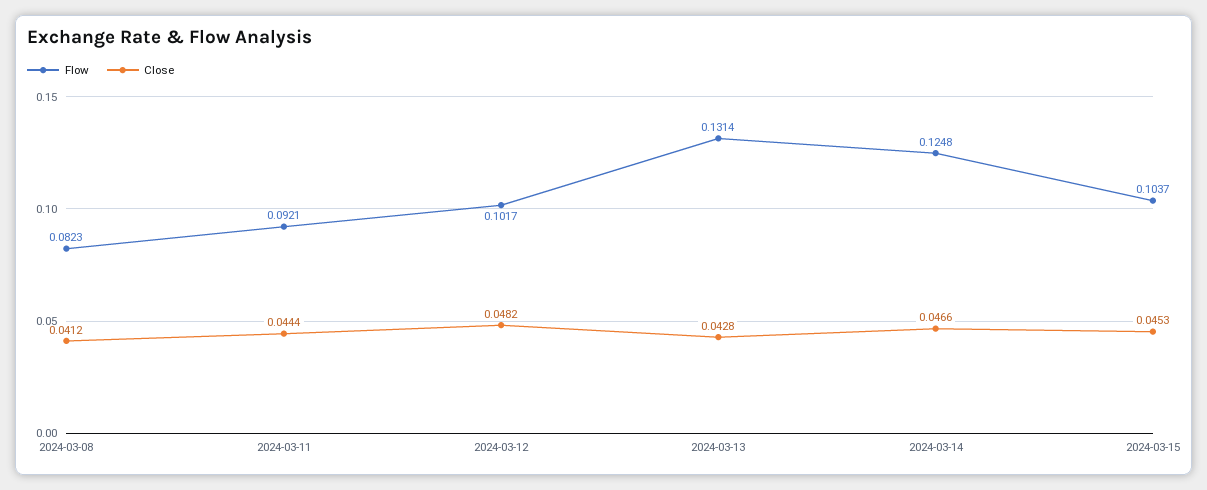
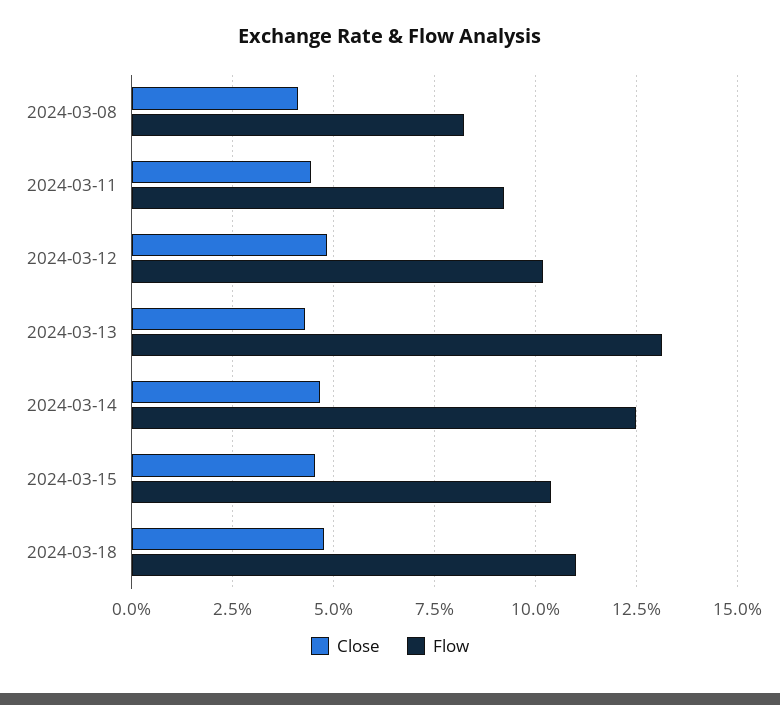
Close, 2024-03-18: none -> 0.0475
Flow, 2024-03-18: none -> 0.11

